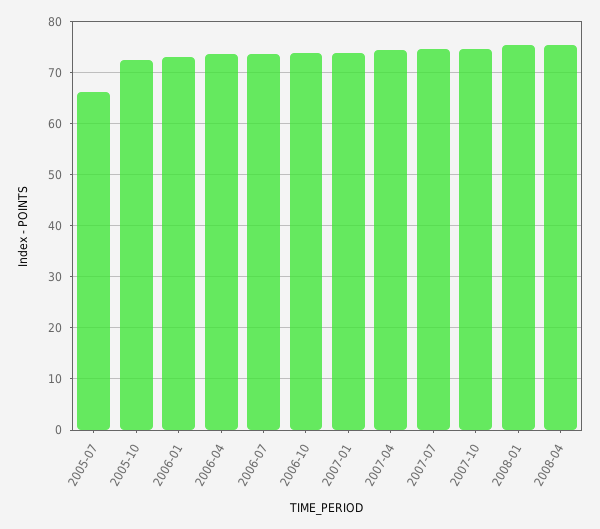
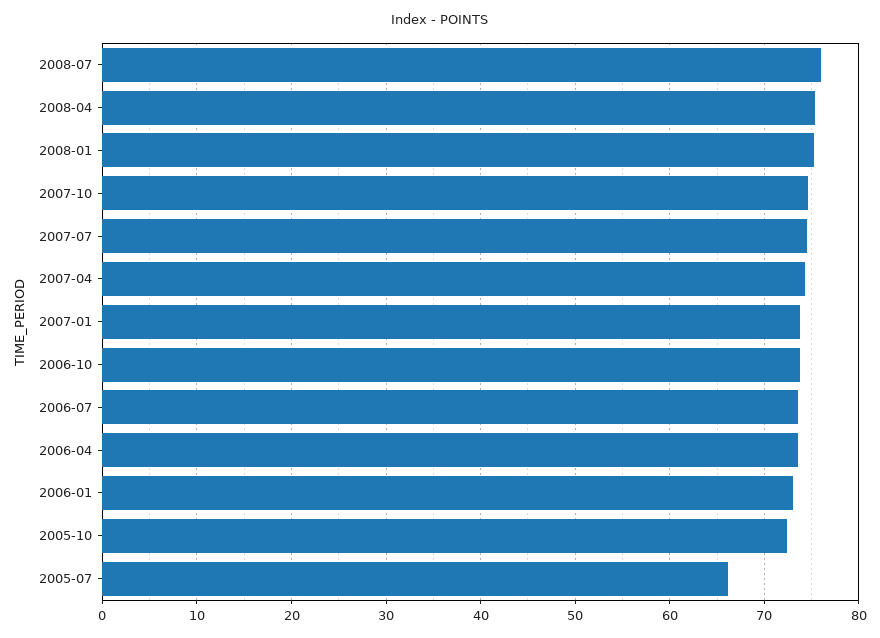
2008-07: none -> 76

